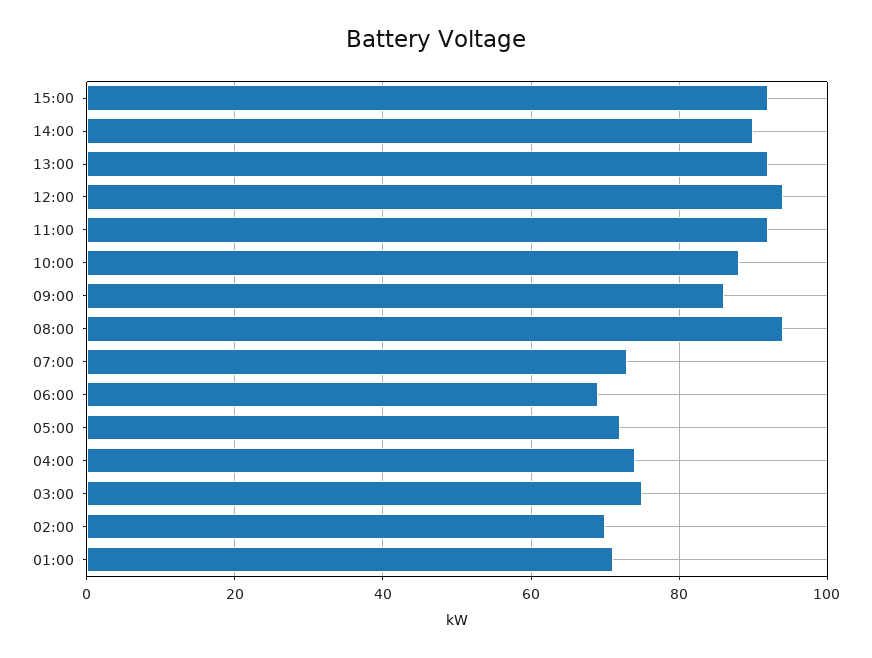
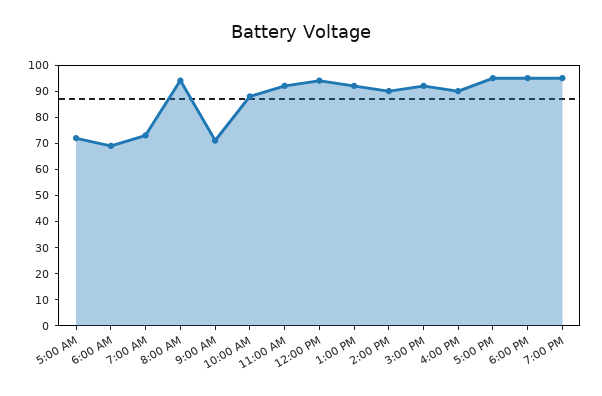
09:00: 85 -> 70
04:00: 75 -> none
03:00: 75 -> none
02:00: 70 -> none
01:00: 70 -> none
4:00 PM: none -> 90
5:00 PM: none -> 95
6:00 PM: none -> 95
7:00 PM: none -> 95

